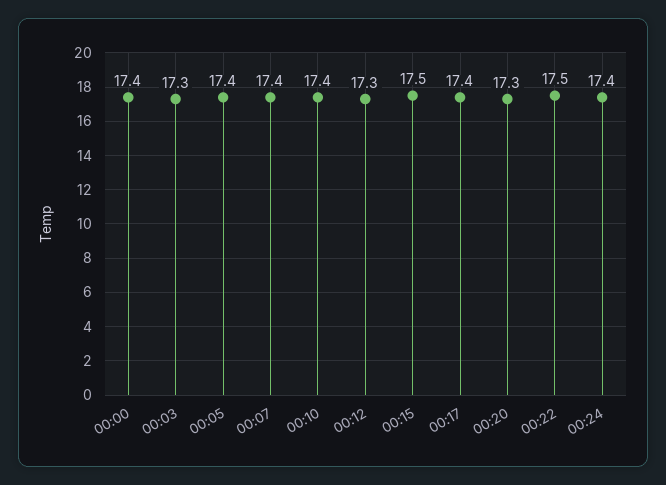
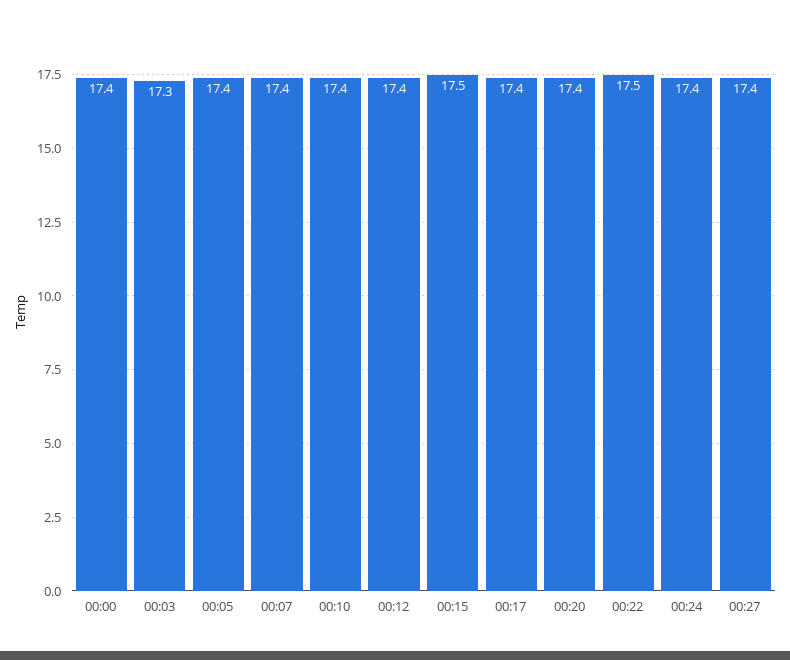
00:12: 17.3 -> 17.4
00:20: 17.3 -> 17.4
00:27: none -> 17.4

